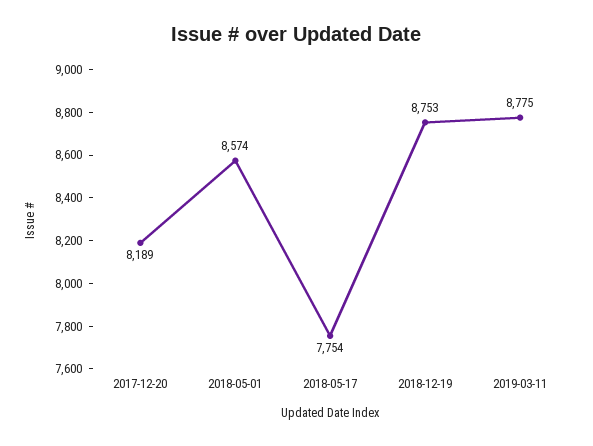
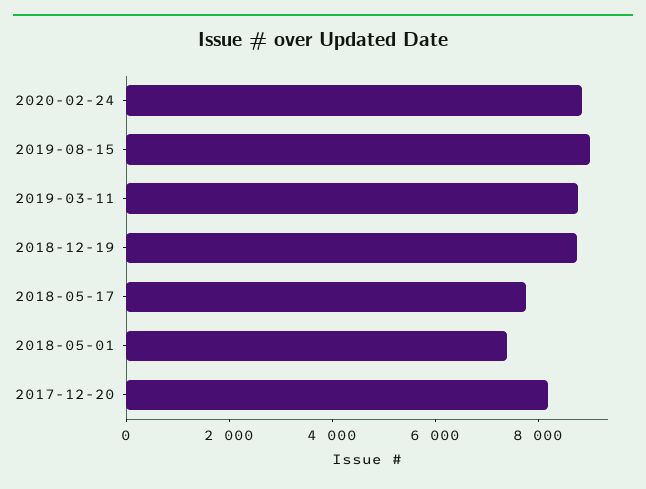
2018-05-01: 8574 -> 7500
2020-02-24: none -> 9000
2019-08-15: none -> 9000

